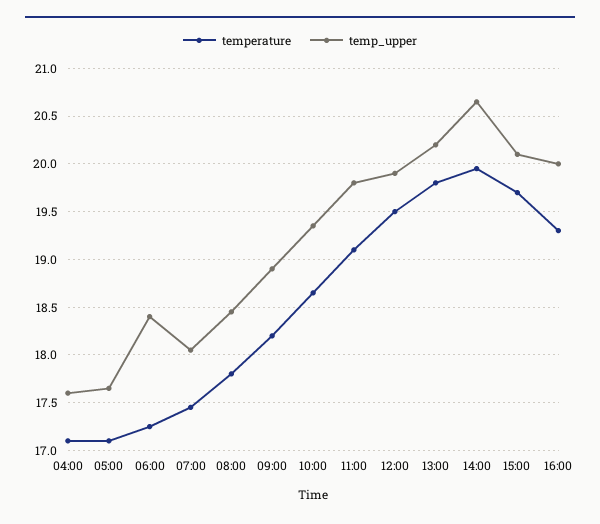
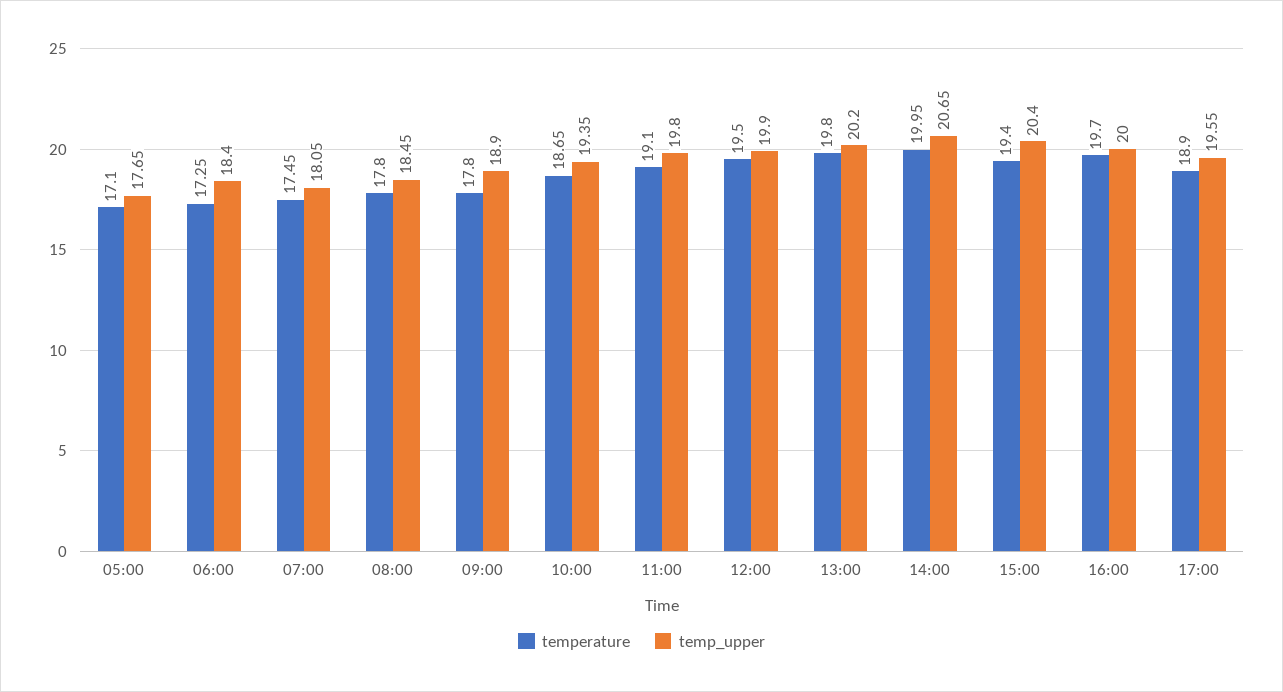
temperature, 04:00: 17.1 -> none
temp_upper, 04:00: 17.6 -> none
temperature, 09:00: 18.2 -> 17.8
temperature, 15:00: 19.7 -> 19.4
temp_upper, 15:00: 20.1 -> 20.4
temperature, 16:00: 19.3 -> 19.7
temperature, 17:00: none -> 18.9
temp_upper, 17:00: none -> 19.55

